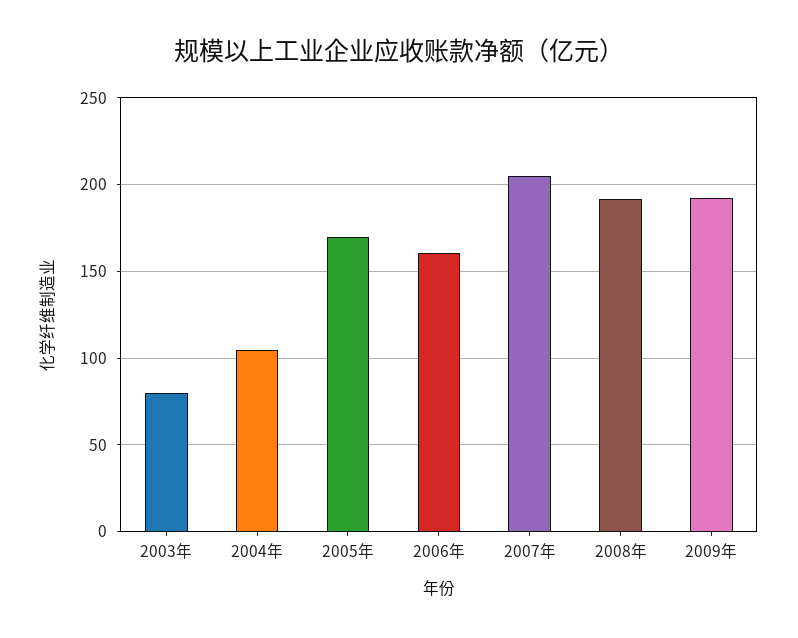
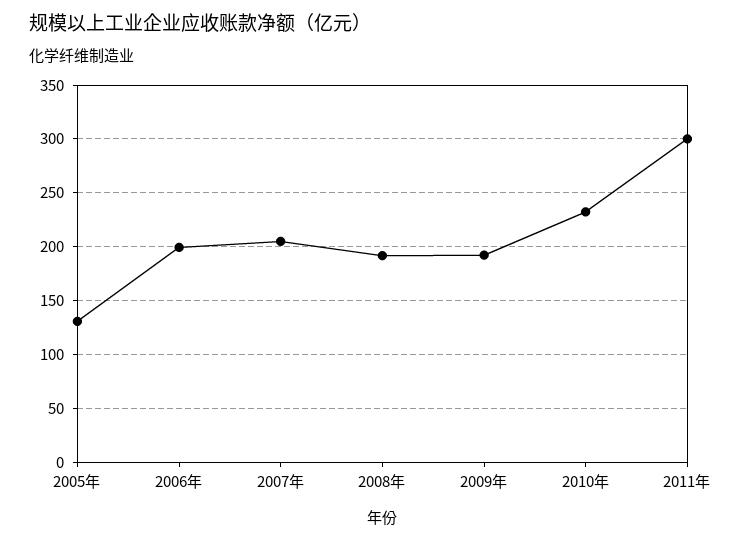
2003年: 80 -> none
2004年: 105 -> none
2005年: 170 -> 130
2006年: 160 -> 200
2010年: none -> 230
2011年: none -> 300

